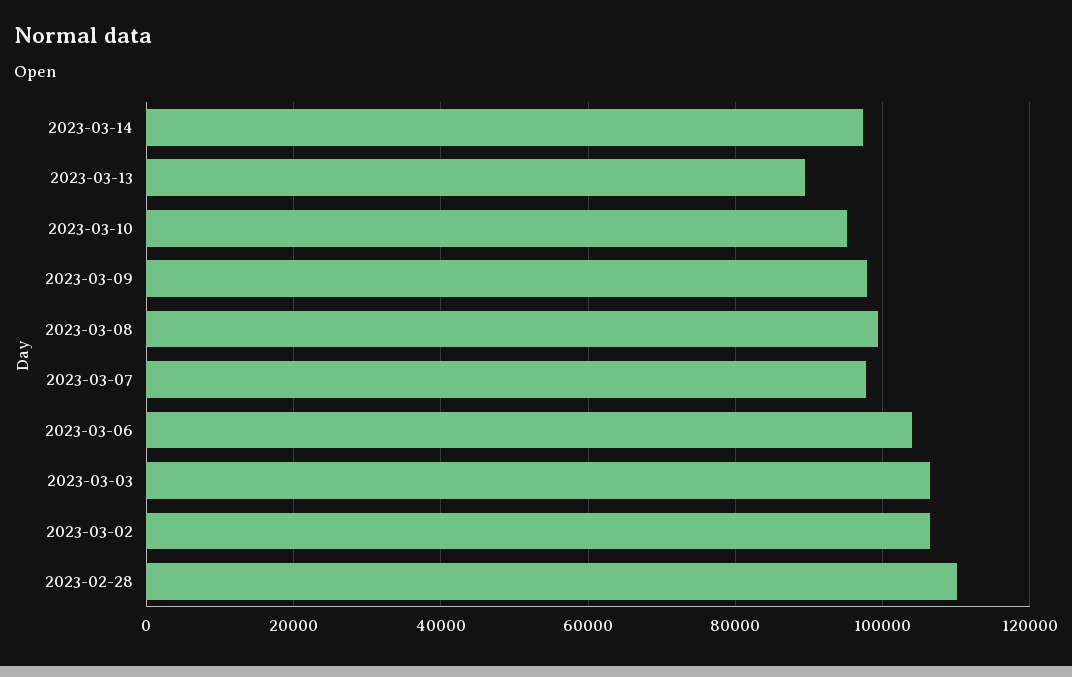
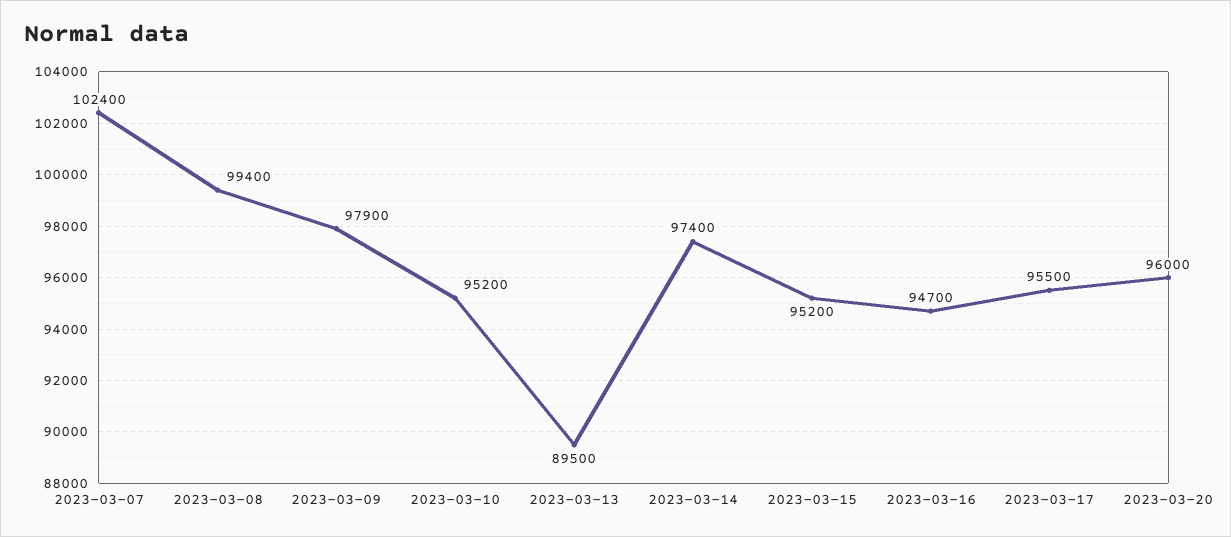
2023-03-07: 98000 -> 102400
2023-03-06: 104000 -> none
2023-03-03: 106000 -> none
2023-03-02: 106000 -> none
2023-02-28: 110000 -> none
2023-03-15: none -> 95200
2023-03-16: none -> 94700
2023-03-17: none -> 95500
2023-03-20: none -> 96000

